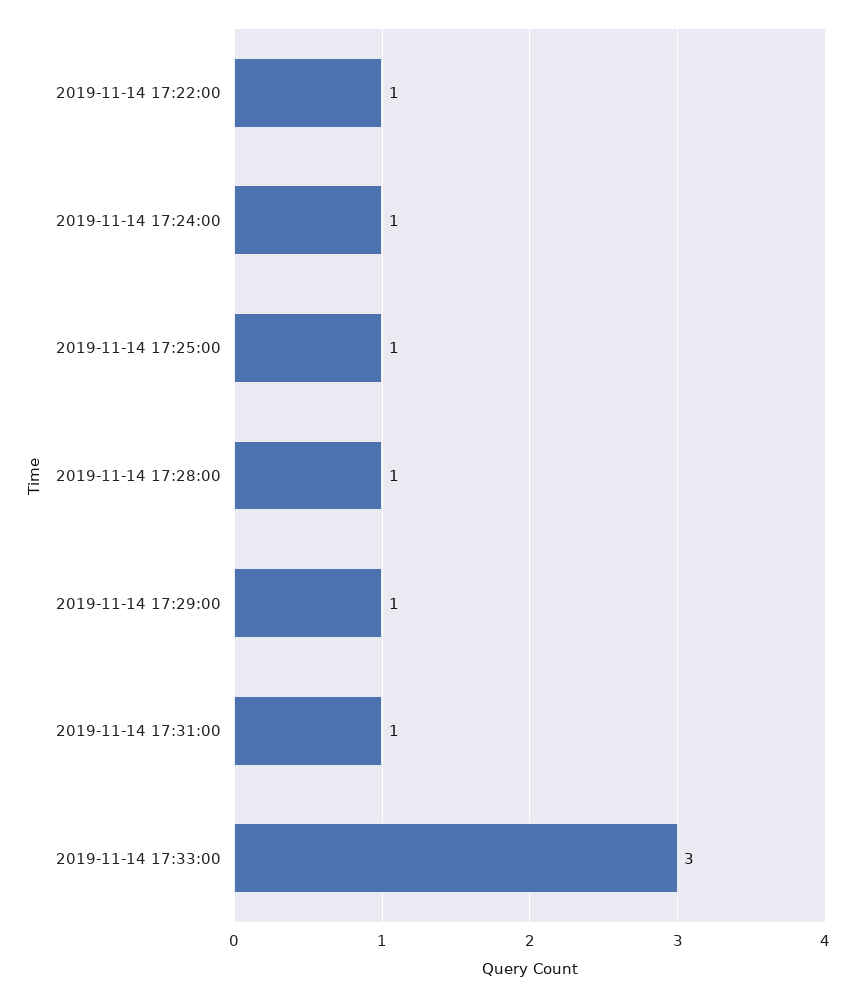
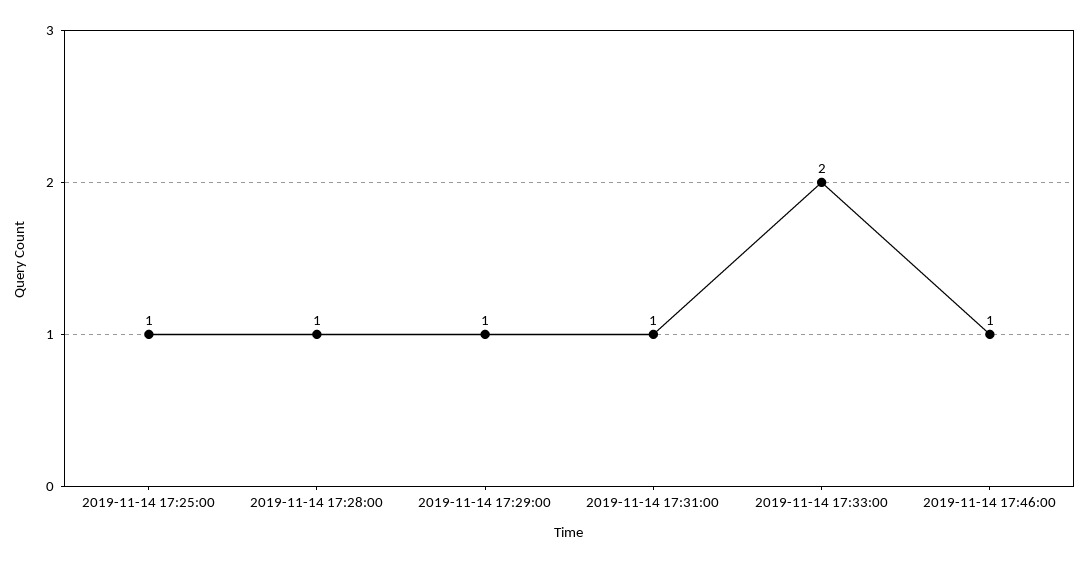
2019-11-14 17:22:00: 1 -> none
2019-11-14 17:24:00: 1 -> none
2019-11-14 17:33:00: 3 -> 2
2019-11-14 17:46:00: none -> 1

